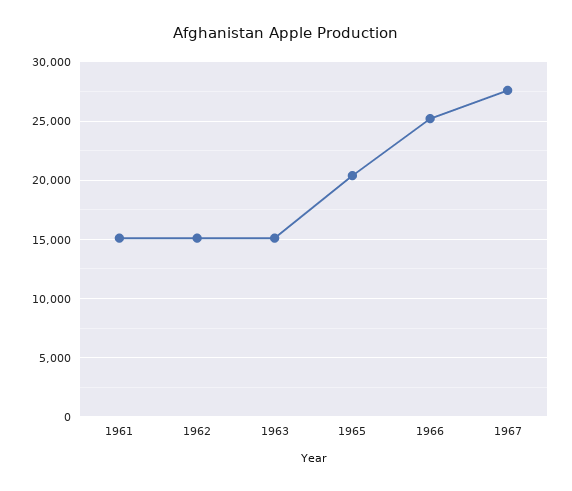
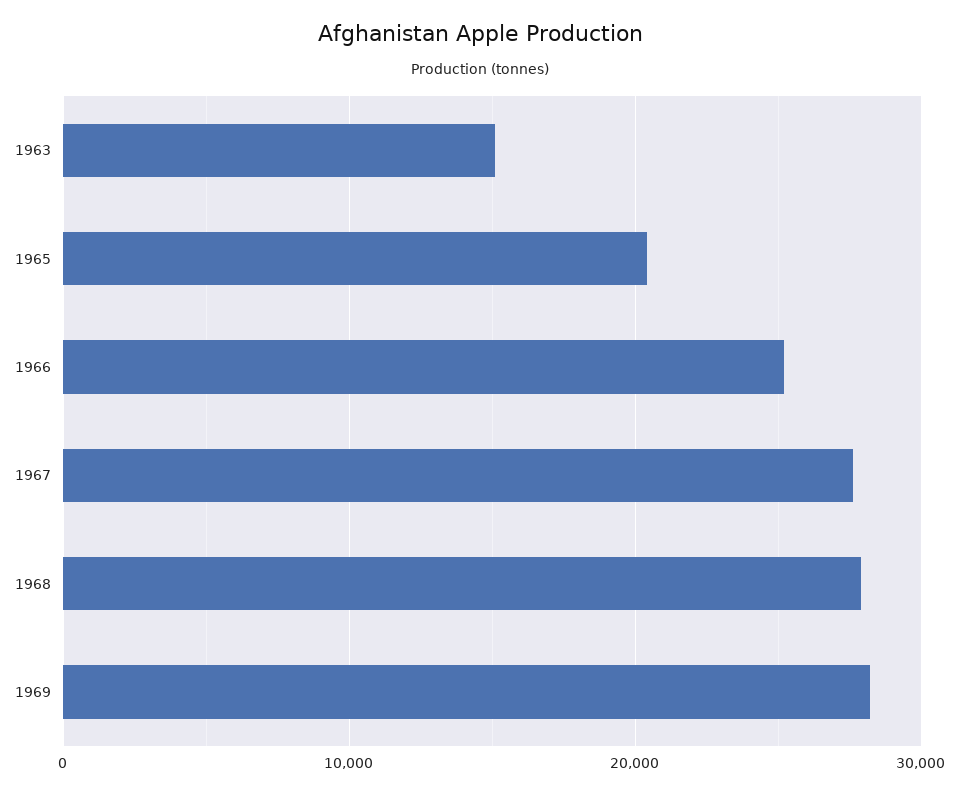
1961: 15000 -> none
1962: 15000 -> none
1968: none -> 28000
1969: none -> 28000

